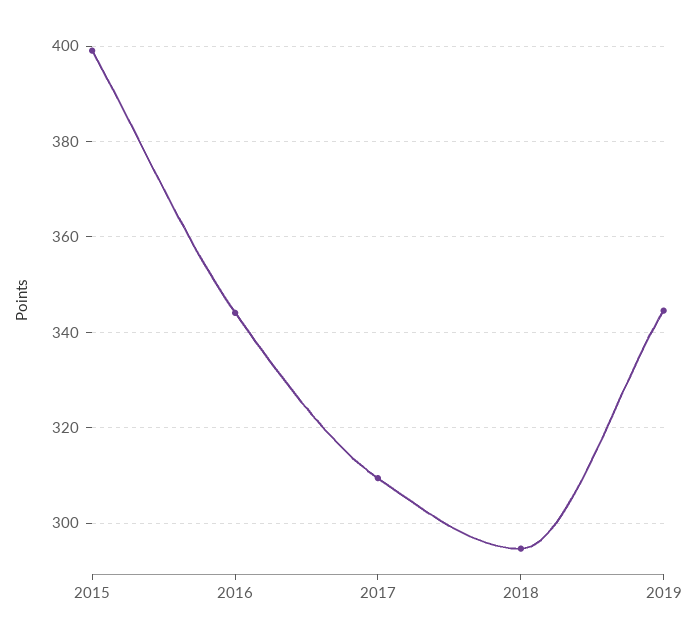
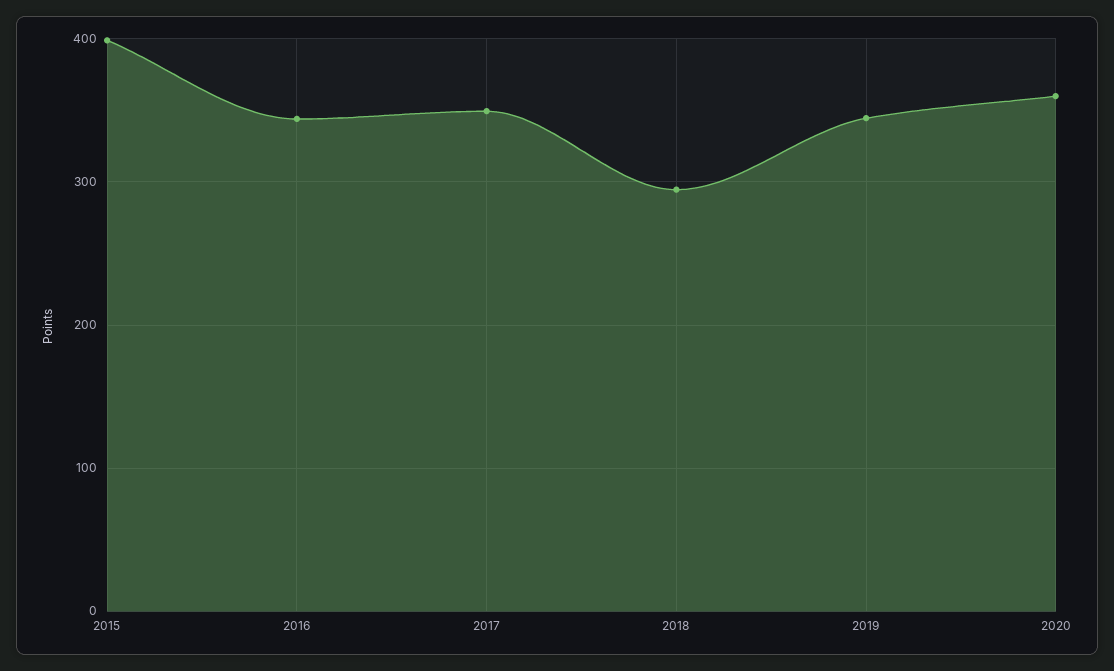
2017: 310 -> 350
2020: none -> 360

